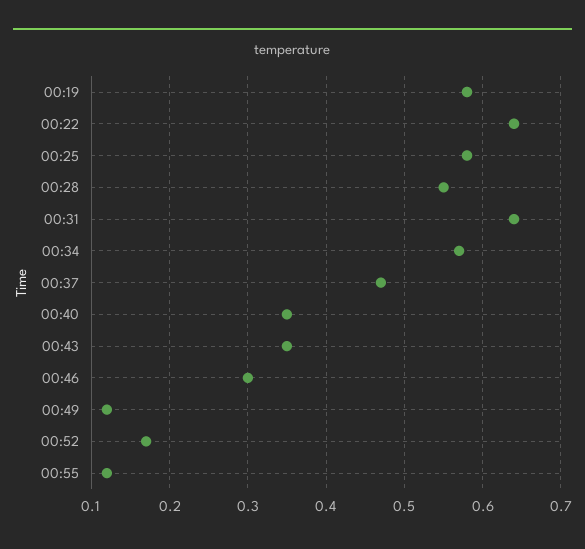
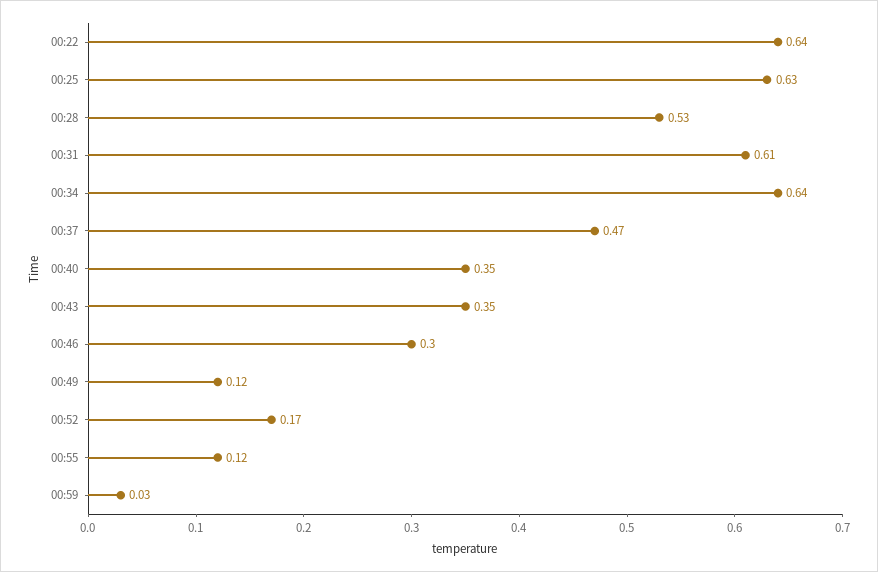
00:19: 0.58 -> none
00:25: 0.58 -> 0.63
00:28: 0.55 -> 0.53
00:31: 0.64 -> 0.61
00:34: 0.57 -> 0.64
00:59: none -> 0.03

